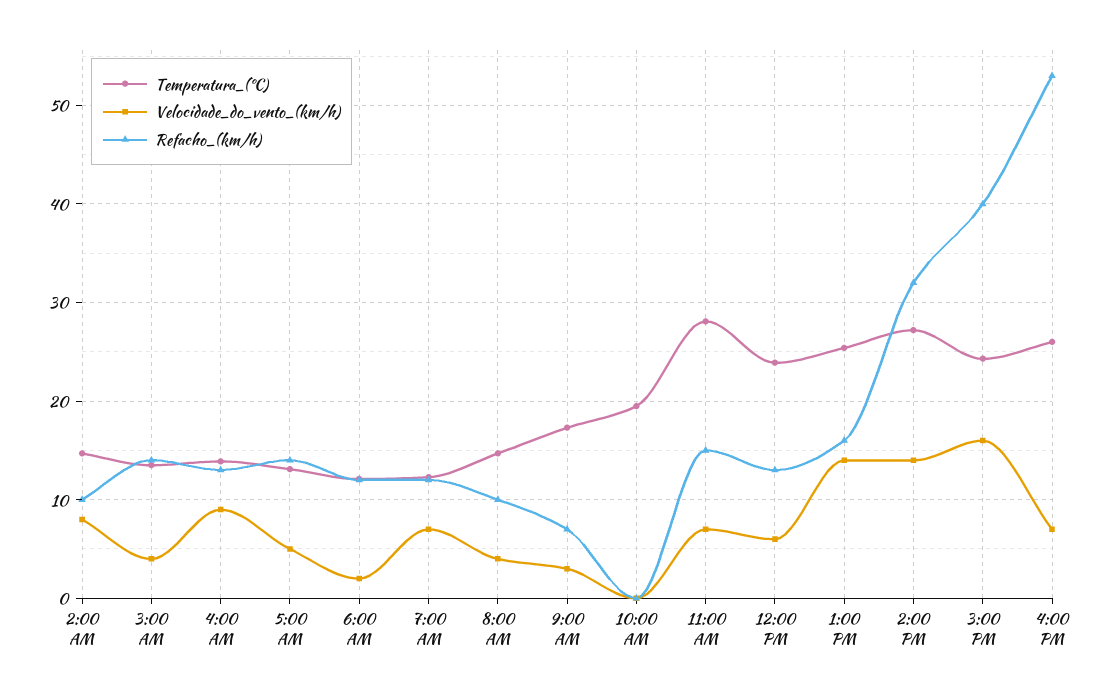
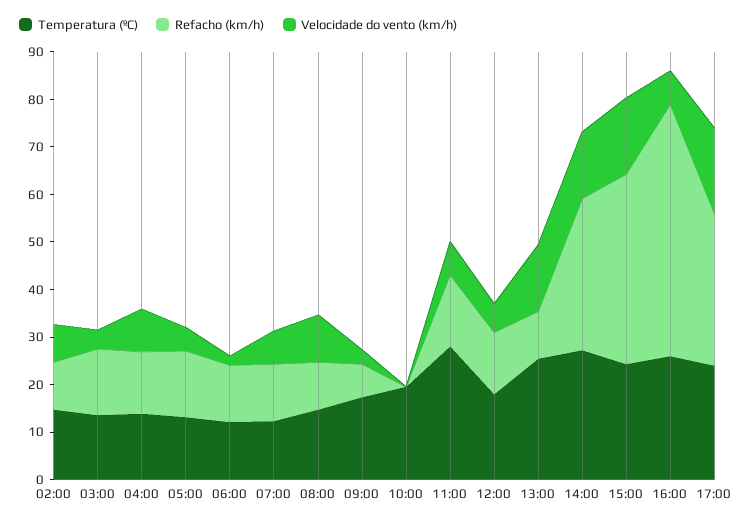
Velocidade_do_vento_(km/h), 8:00 AM: 4 -> 10
Temperatura_(ºC), 12:00 PM: 24 -> 18
Refacho_(km/h), 1:00 PM: 16 -> 10
Temperatura_(ºC), 17:00: none -> 24
Refacho_(km/h), 17:00: none -> 32
Velocidade_do_vento_(km/h), 17:00: none -> 18

